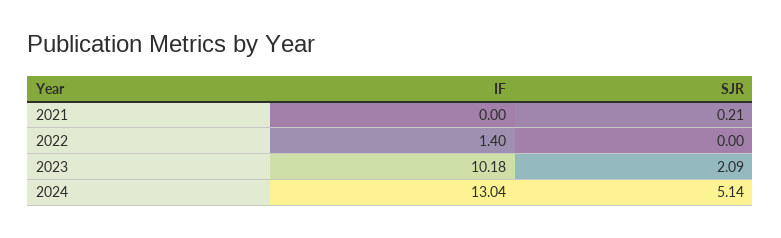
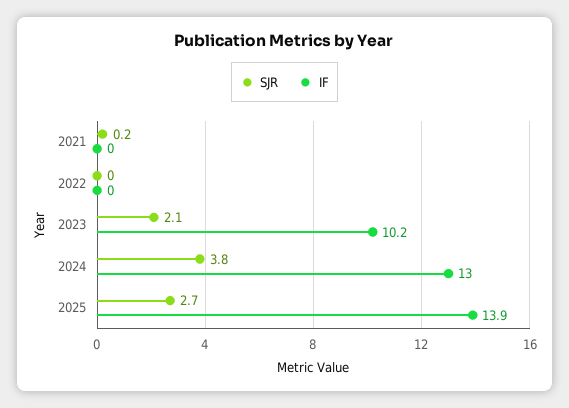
IF, 2022: 1.4 -> 0
SJR, 2024: 5.14 -> 3.8
SJR, 2025: none -> 2.7
IF, 2025: none -> 13.9

